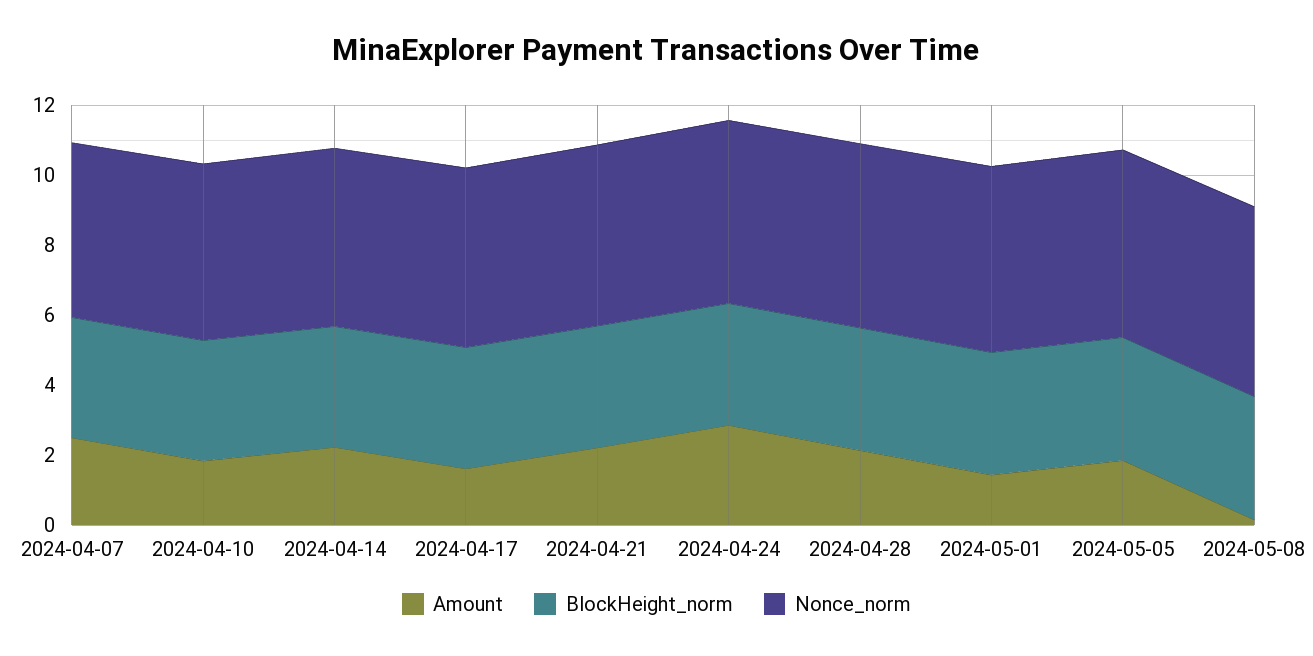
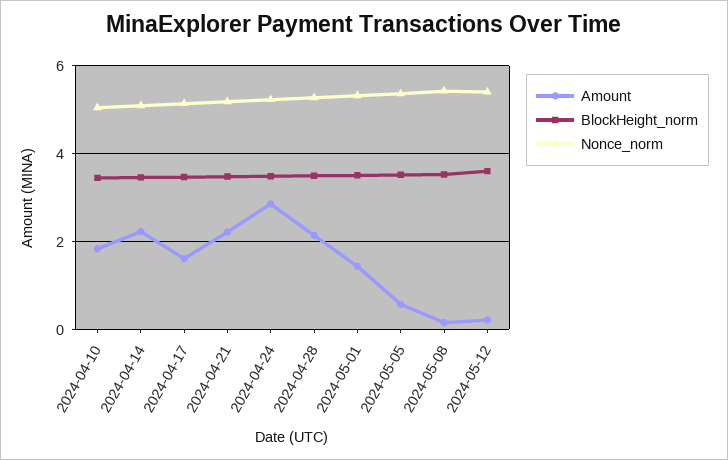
Amount, 2024-04-07: 2.5 -> none
BlockHeight_norm, 2024-04-07: 3.5 -> none
Nonce_norm, 2024-04-07: 5 -> none
Amount, 2024-05-05: 2 -> 0.6
Amount, 2024-05-12: none -> 0.2
BlockHeight_norm, 2024-05-12: none -> 3.6
Nonce_norm, 2024-05-12: none -> 5.4

